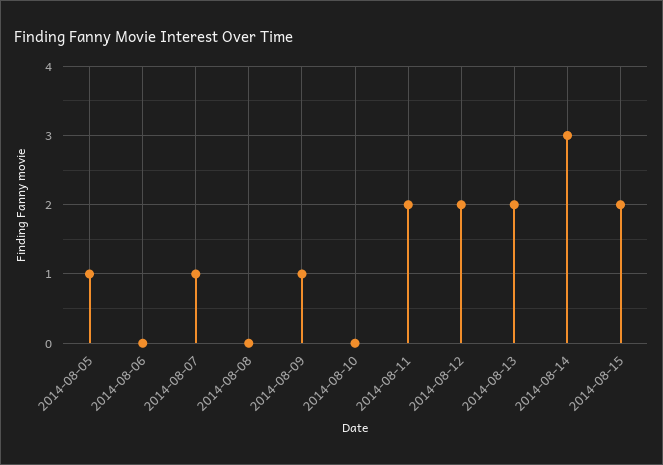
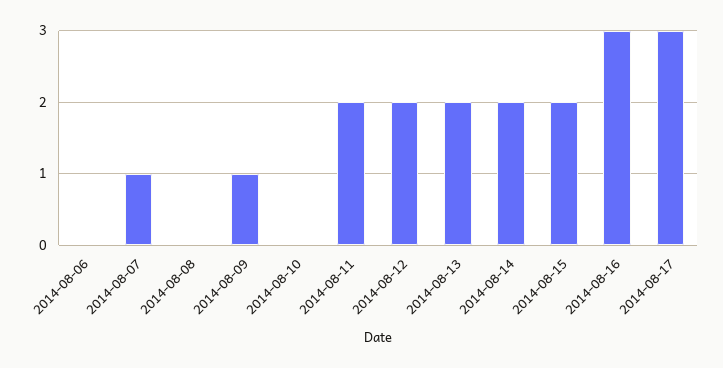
2014-08-05: 1 -> none
2014-08-14: 3 -> 2
2014-08-16: none -> 3
2014-08-17: none -> 3

